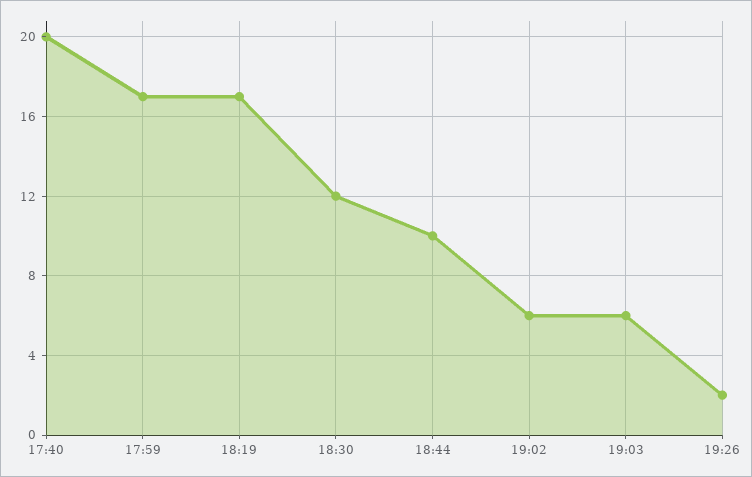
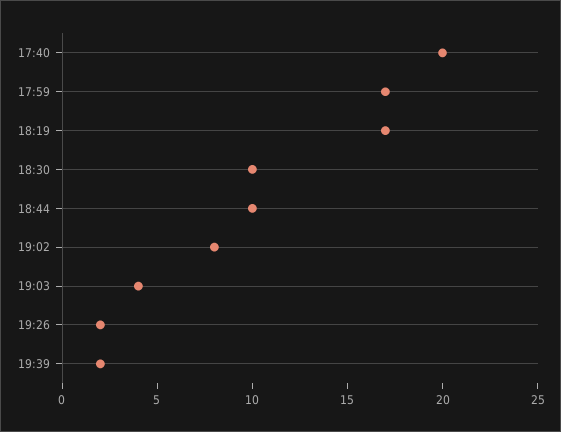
18:30: 12 -> 10
19:02: 6 -> 8
19:03: 6 -> 4
19:39: none -> 2

